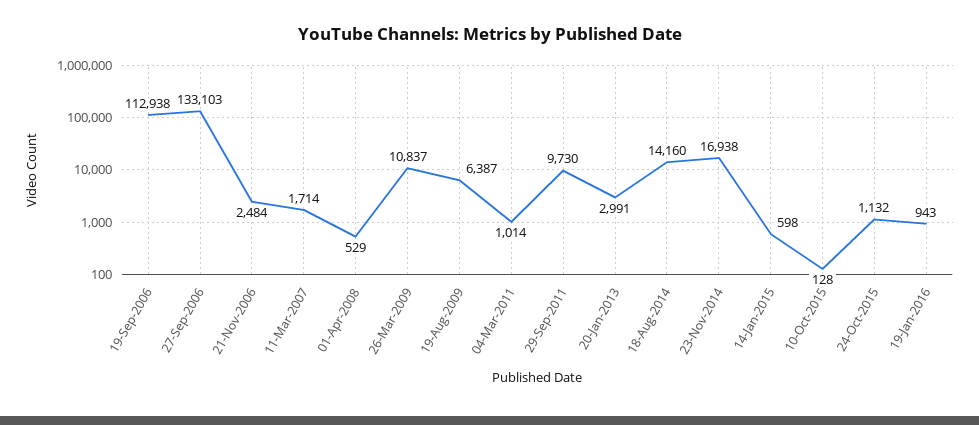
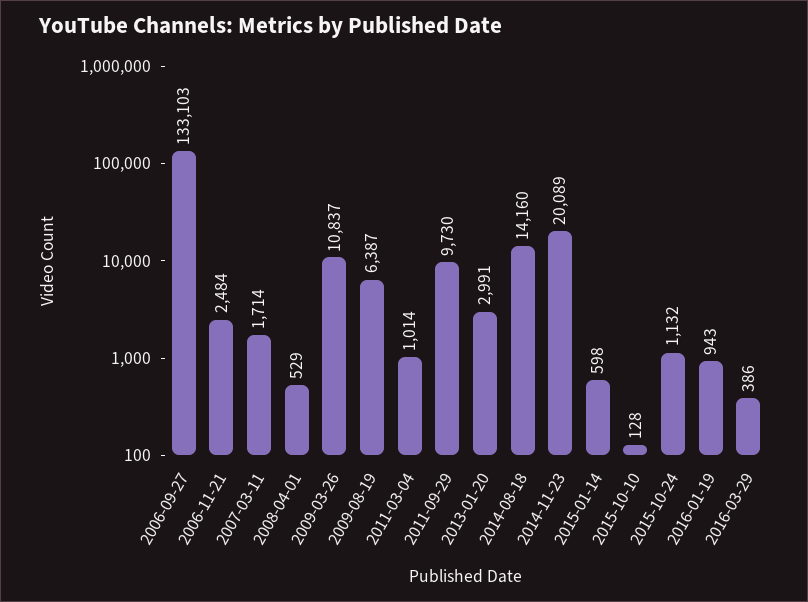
19-Sep-2006: 112938 -> none
23-Nov-2014: 16938 -> 20089
2016-03-29: none -> 386

